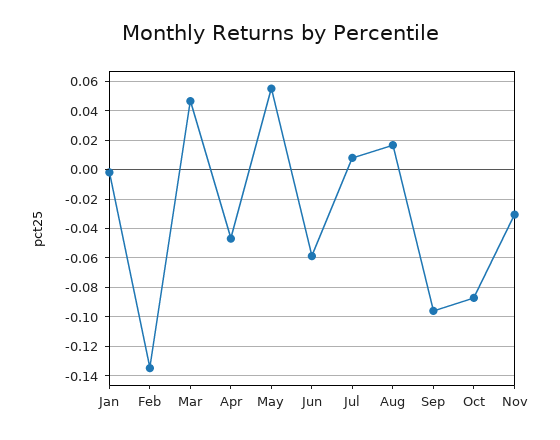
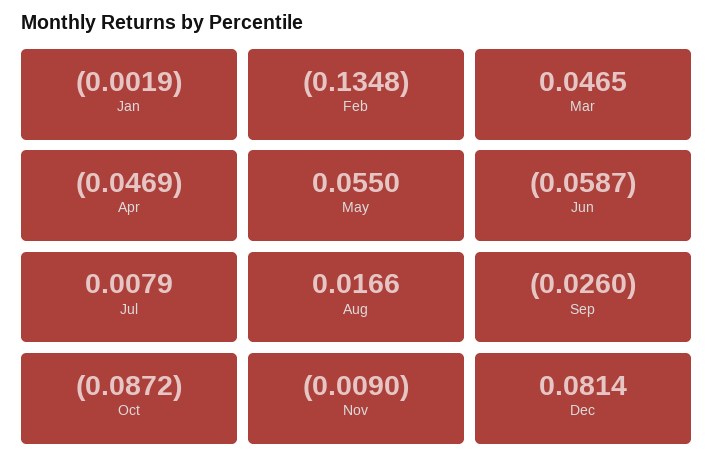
Sep: -0.095 -> -0.026
Nov: -0.03 -> -0.009
Dec: none -> 0.0814

